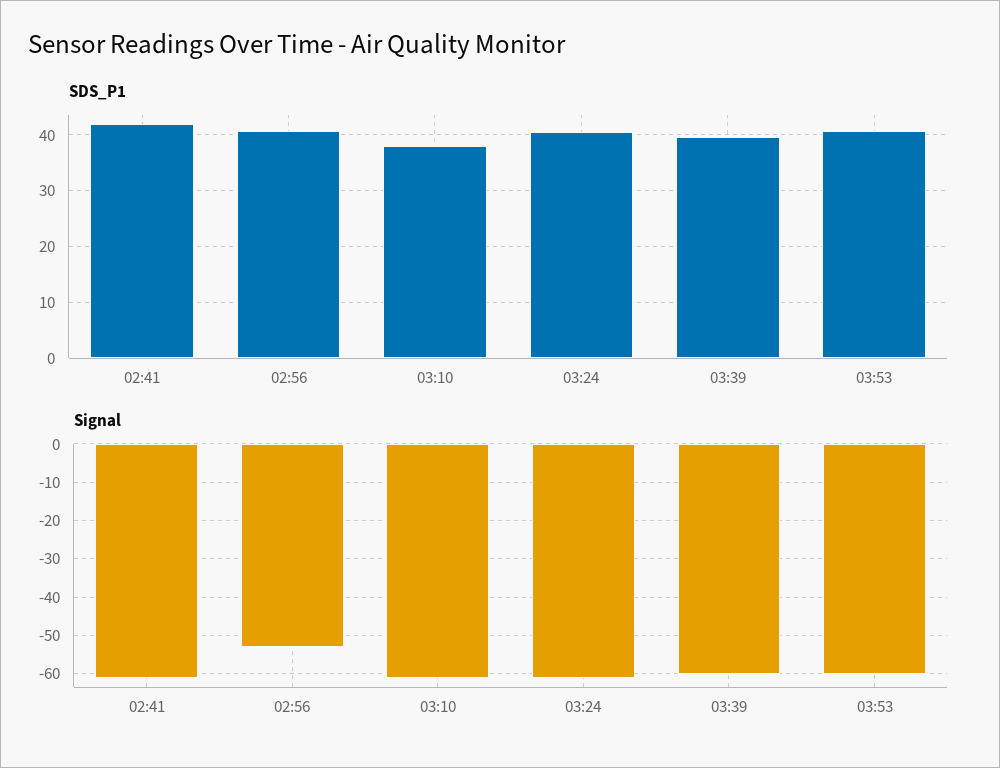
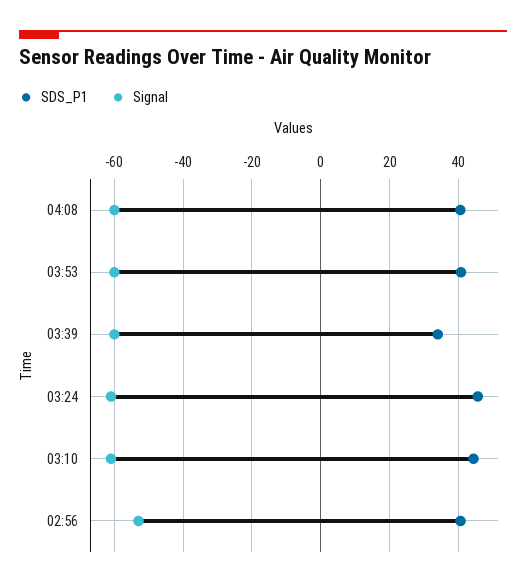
SDS_P1, 02:41: 42 -> none
SDS_P1, 03:10: 38 -> 44
SDS_P1, 03:24: 40 -> 46
SDS_P1, 03:39: 40 -> 34
Signal, 02:41: -60 -> none
SDS_P1, 04:08: none -> 40
Signal, 04:08: none -> -60

